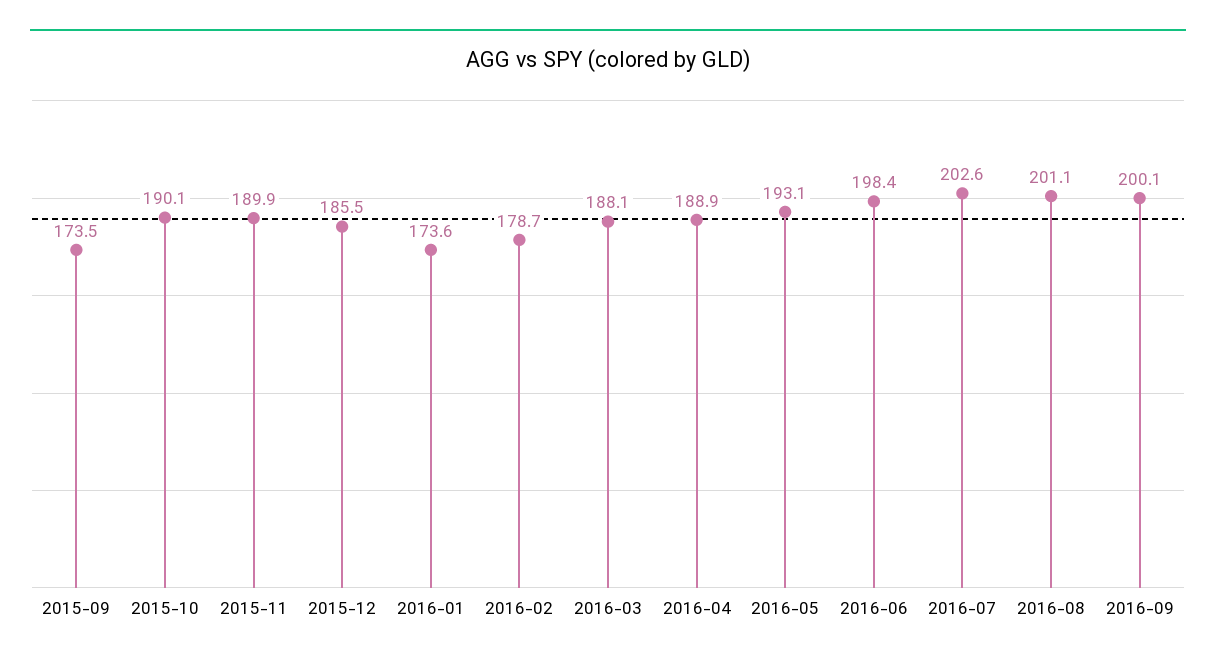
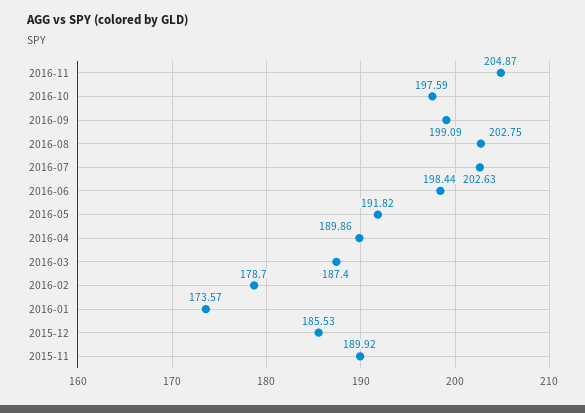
2015-09: 173.5 -> none
2015-10: 190.1 -> none
2016-03: 188.1 -> 187.4
2016-04: 188.9 -> 189.86
2016-05: 193.1 -> 191.82
2016-08: 201.1 -> 202.75
2016-09: 200.1 -> 199.09
2016-11: none -> 204.87
2016-10: none -> 197.59

